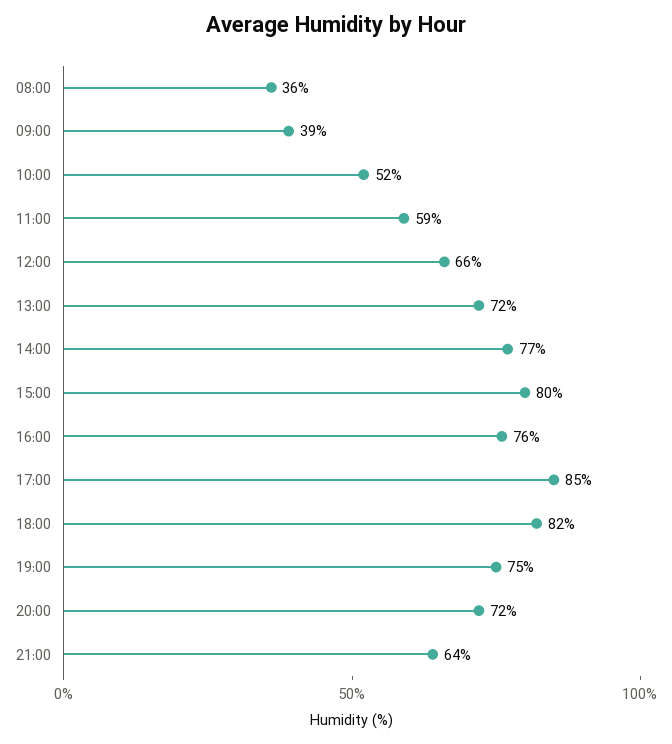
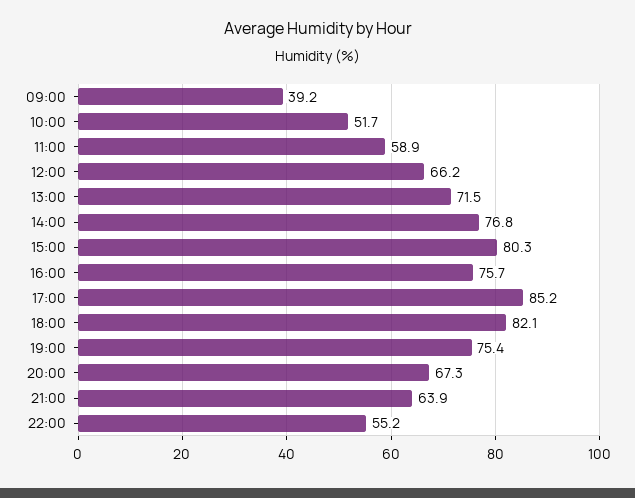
08:00: 36 -> none
20:00: 72 -> 67.3
22:00: none -> 55.2

